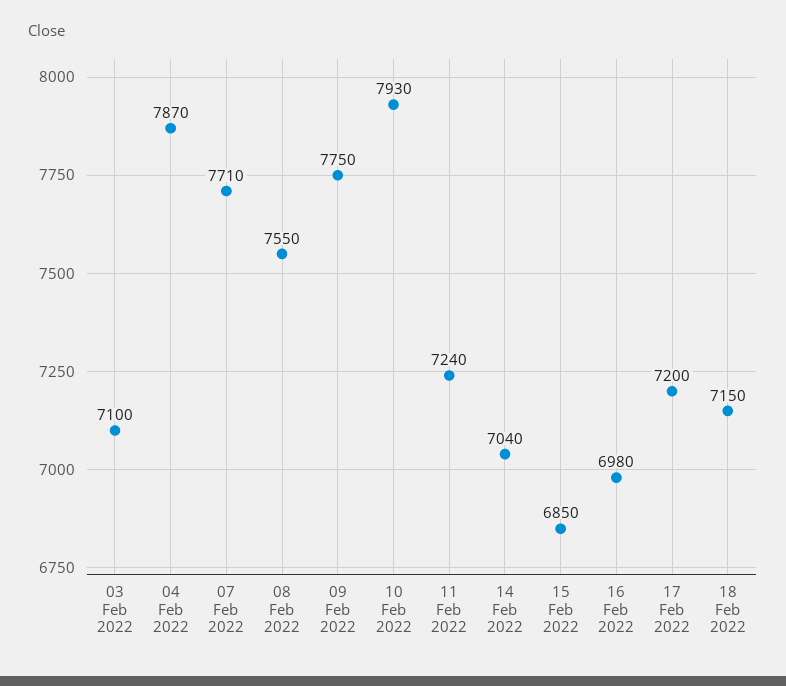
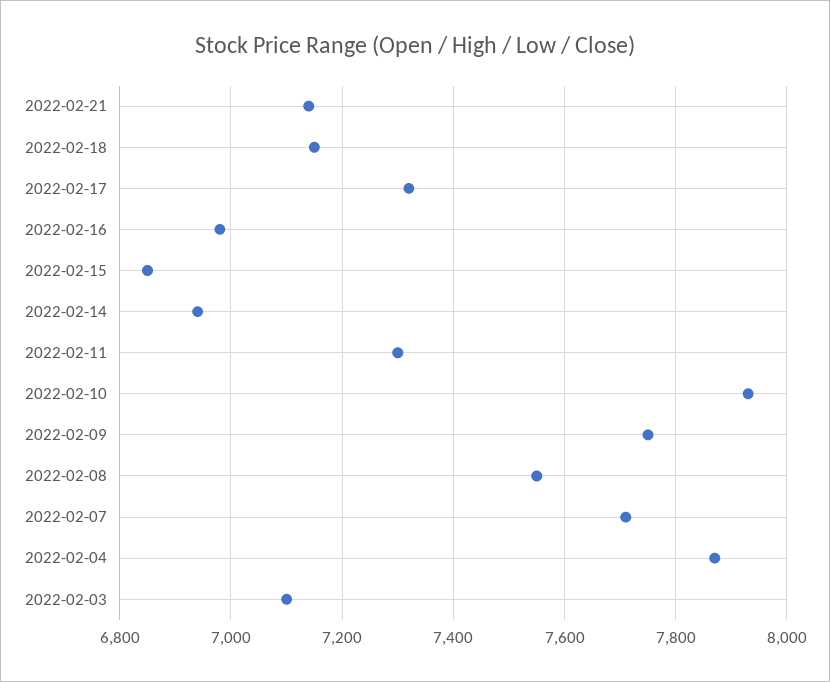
11 Feb 2022: 7240 -> 7300
14 Feb 2022: 7040 -> 6940
17 Feb 2022: 7200 -> 7320
2022-02-21: none -> 7140

